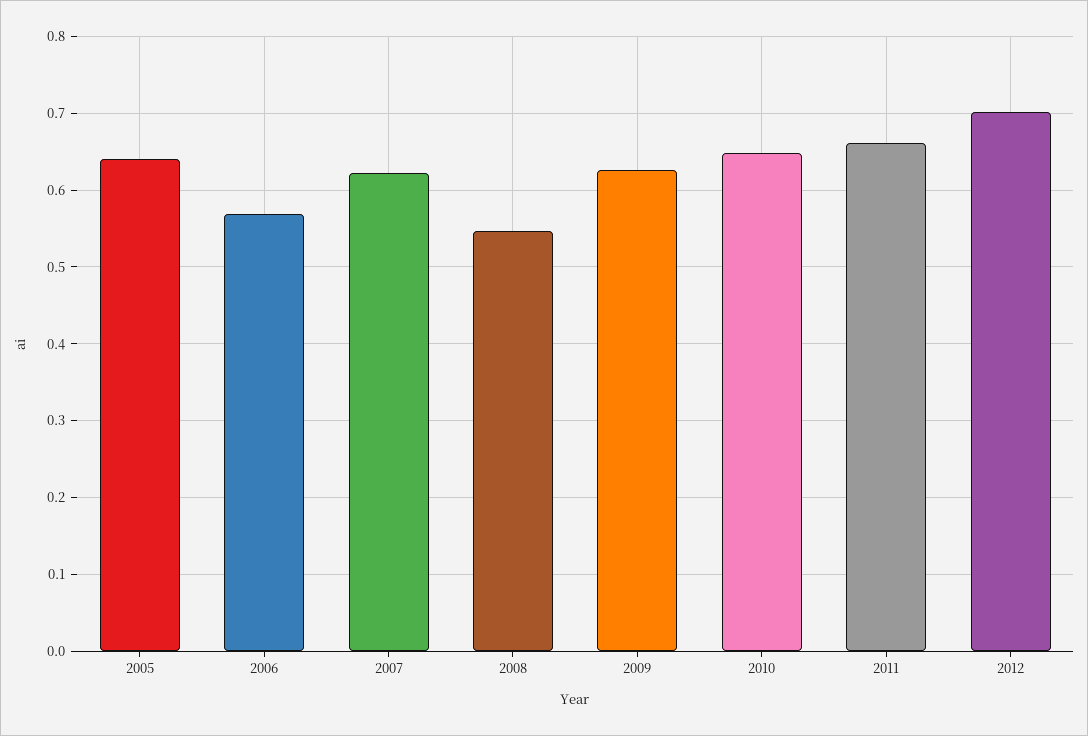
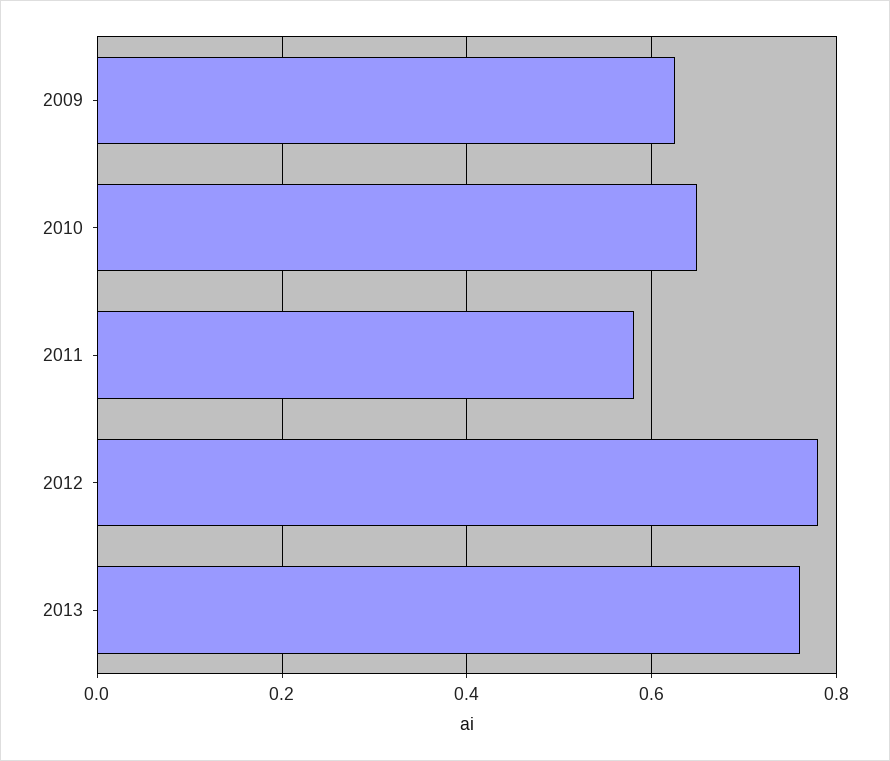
2005: 0.64 -> none
2006: 0.57 -> none
2007: 0.62 -> none
2008: 0.55 -> none
2011: 0.66 -> 0.58
2012: 0.7 -> 0.78
2013: none -> 0.76

